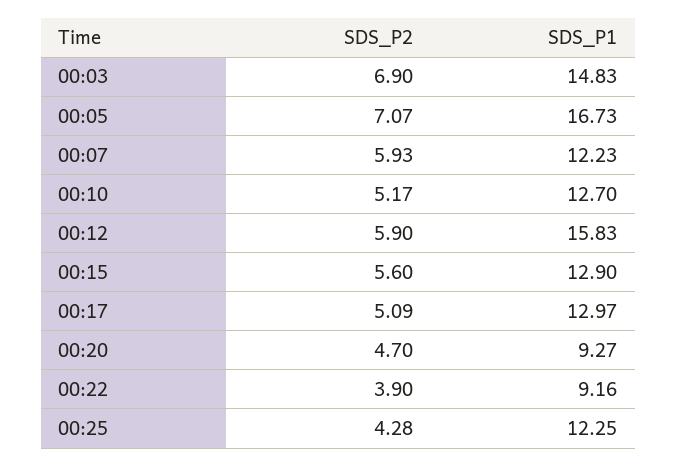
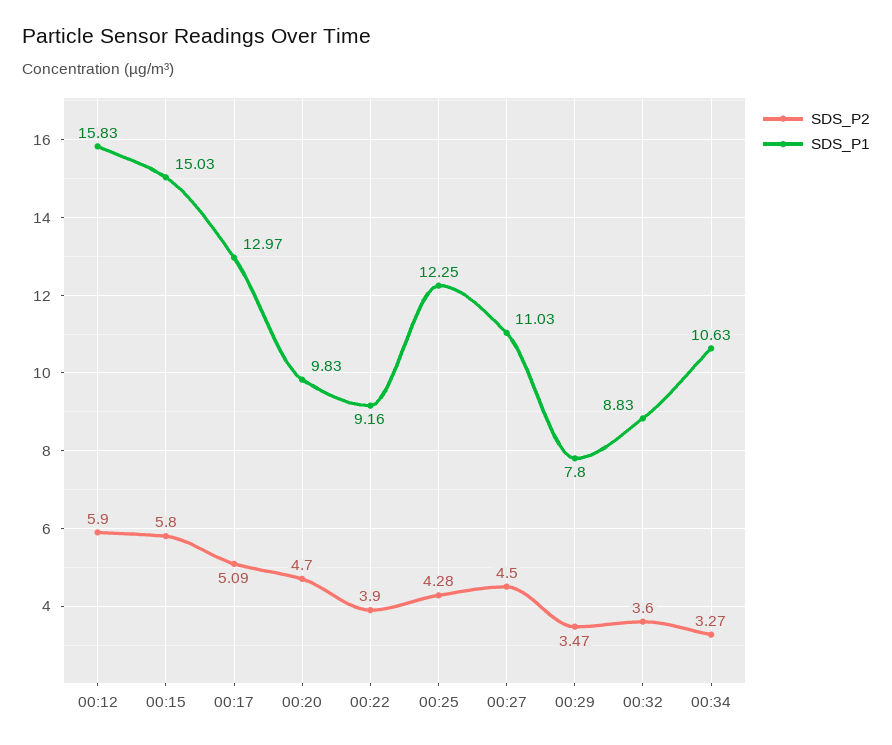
SDS_P2, 00:03: 6.9 -> none
SDS_P1, 00:03: 14.83 -> none
SDS_P2, 00:05: 7.07 -> none
SDS_P1, 00:05: 16.73 -> none
SDS_P2, 00:07: 5.93 -> none
SDS_P1, 00:07: 12.23 -> none
SDS_P2, 00:10: 5.17 -> none
SDS_P1, 00:10: 12.7 -> none
SDS_P2, 00:15: 5.6 -> 5.8
SDS_P1, 00:15: 12.9 -> 15.03
SDS_P1, 00:20: 9.27 -> 9.83
SDS_P2, 00:27: none -> 4.5
SDS_P1, 00:27: none -> 11.03
SDS_P2, 00:29: none -> 3.47
SDS_P1, 00:29: none -> 7.8
SDS_P2, 00:32: none -> 3.6
SDS_P1, 00:32: none -> 8.83
SDS_P2, 00:34: none -> 3.27
SDS_P1, 00:34: none -> 10.63

